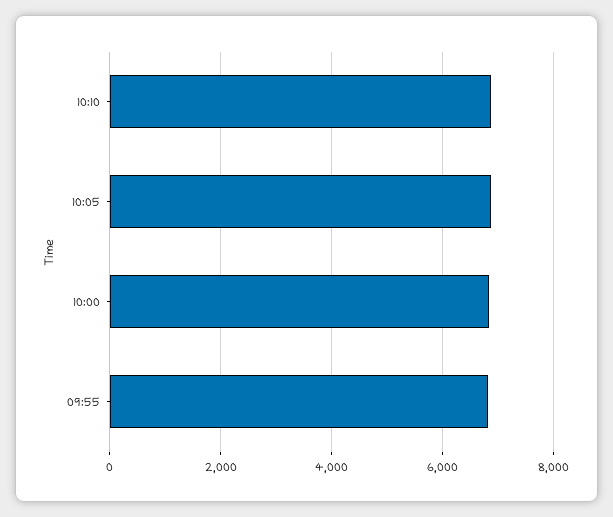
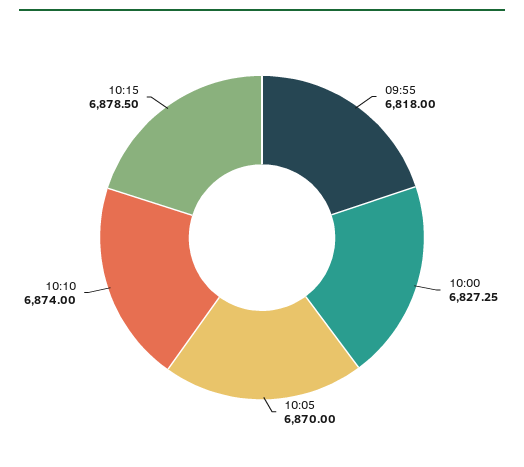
10:15: none -> 6878.5

